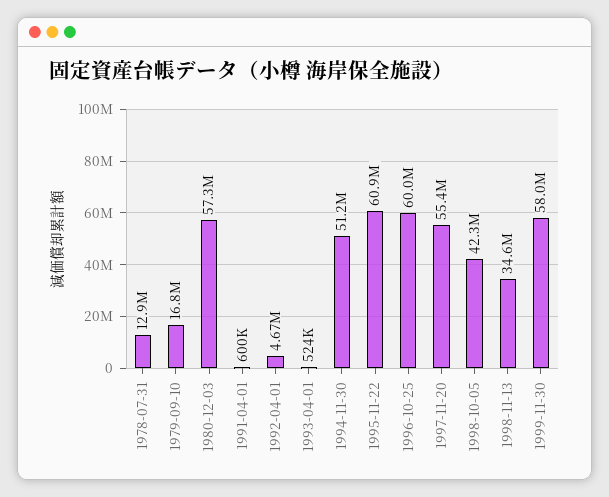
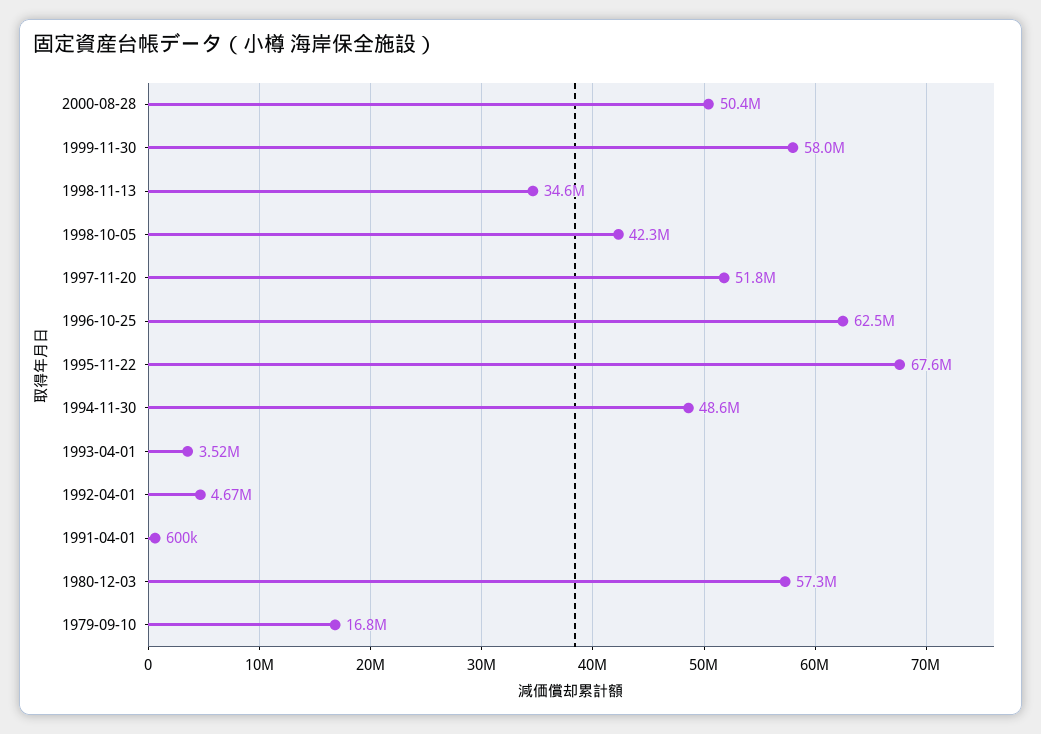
1978-07-31: 12900000 -> none
1993-04-01: 524000 -> 3520000
1994-11-30: 51200000 -> 48600000
1995-11-22: 60900000 -> 67600000
1996-10-25: 60000000 -> 62500000
1997-11-20: 55400000 -> 51800000
2000-08-28: none -> 50400000

